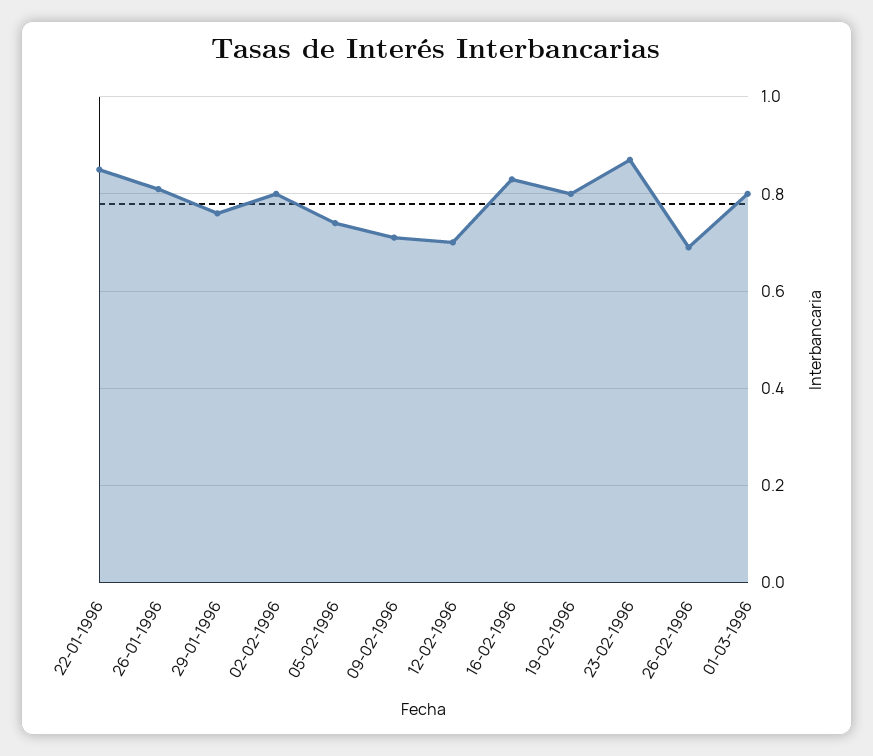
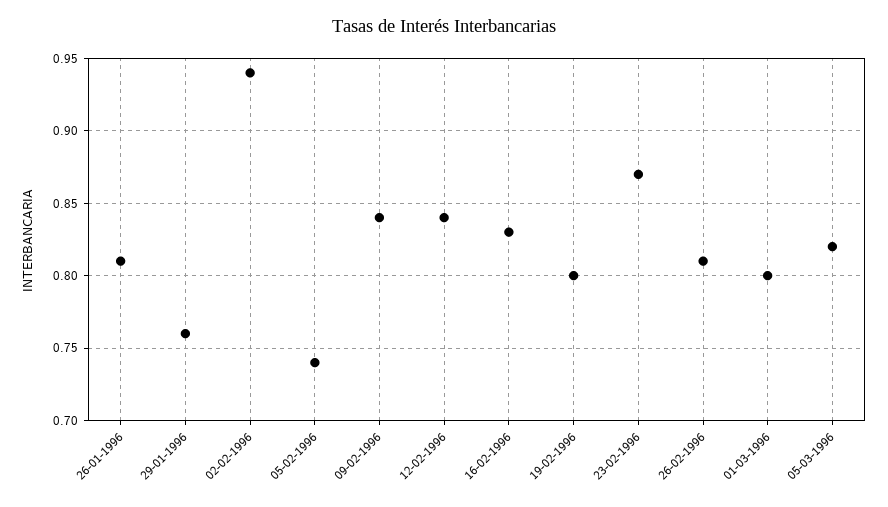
22-01-1996: 0.85 -> none
02-02-1996: 0.8 -> 0.94
09-02-1996: 0.7 -> 0.84
12-02-1996: 0.7 -> 0.84
26-02-1996: 0.7 -> 0.81
05-03-1996: none -> 0.82

